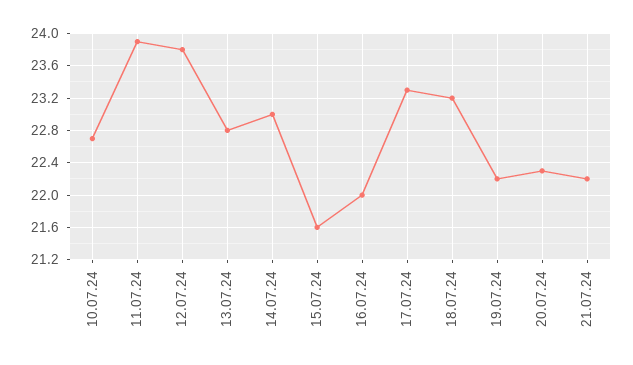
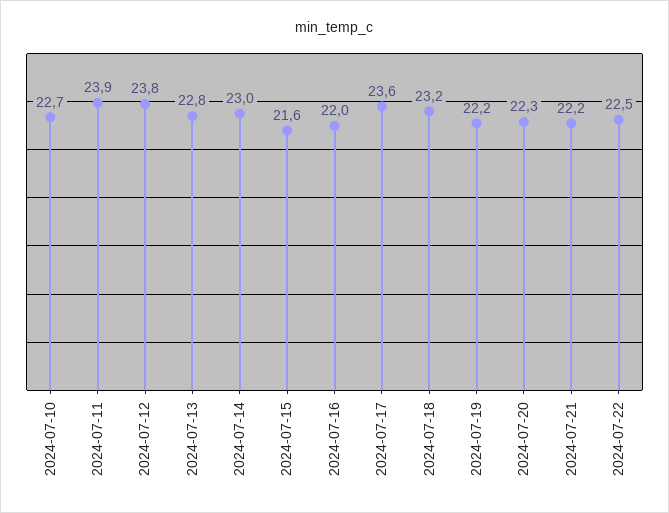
17.07.24: 23.3 -> 23.6
2024-07-22: none -> 22.5

